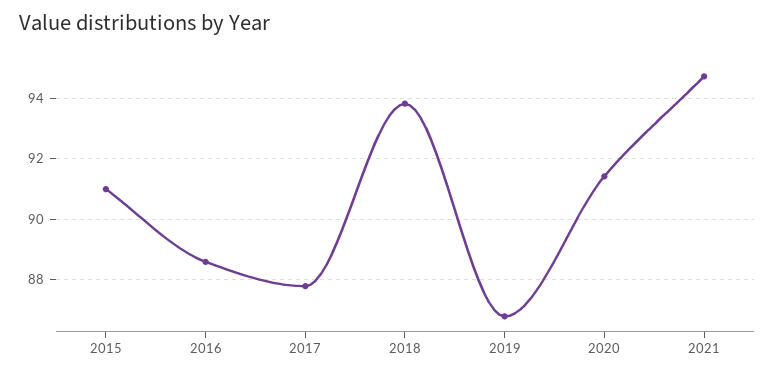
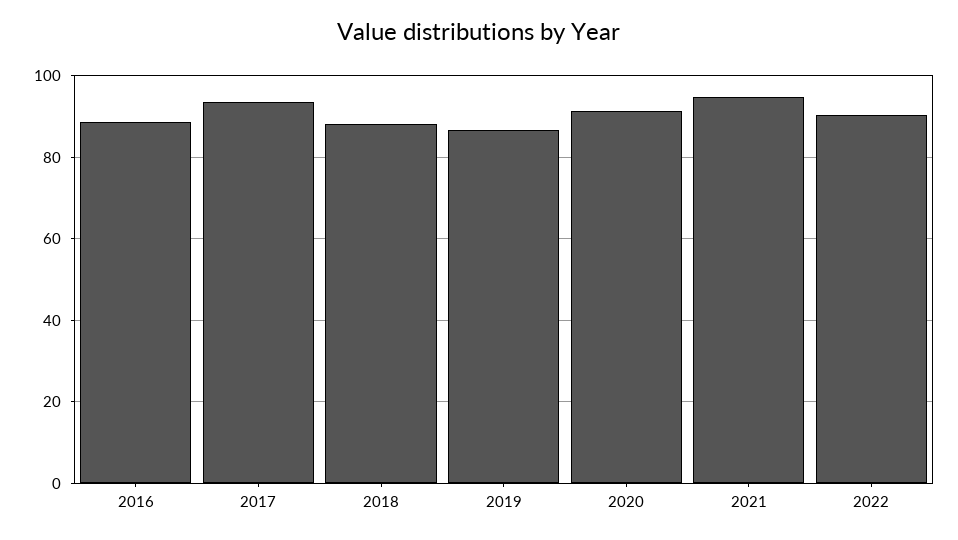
2015: 91 -> none
2017: 87.8 -> 94
2018: 93.8 -> 88
2022: none -> 90

